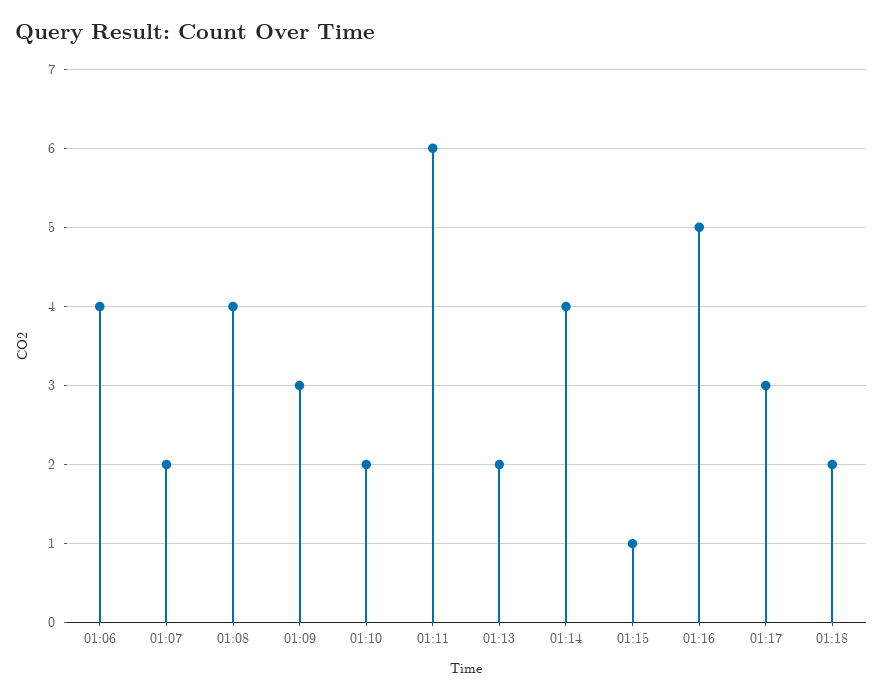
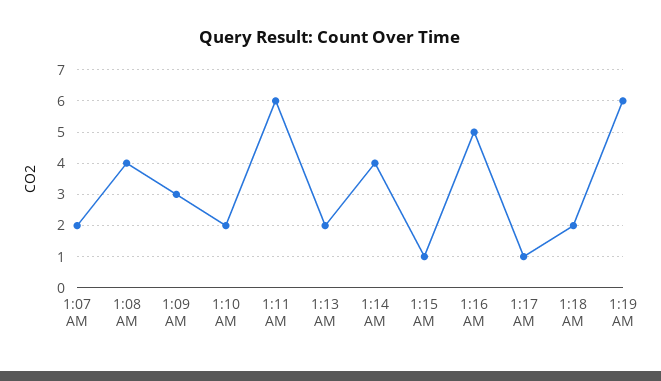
01:06: 4 -> none
01:17: 3 -> 1
1:19 AM: none -> 6

